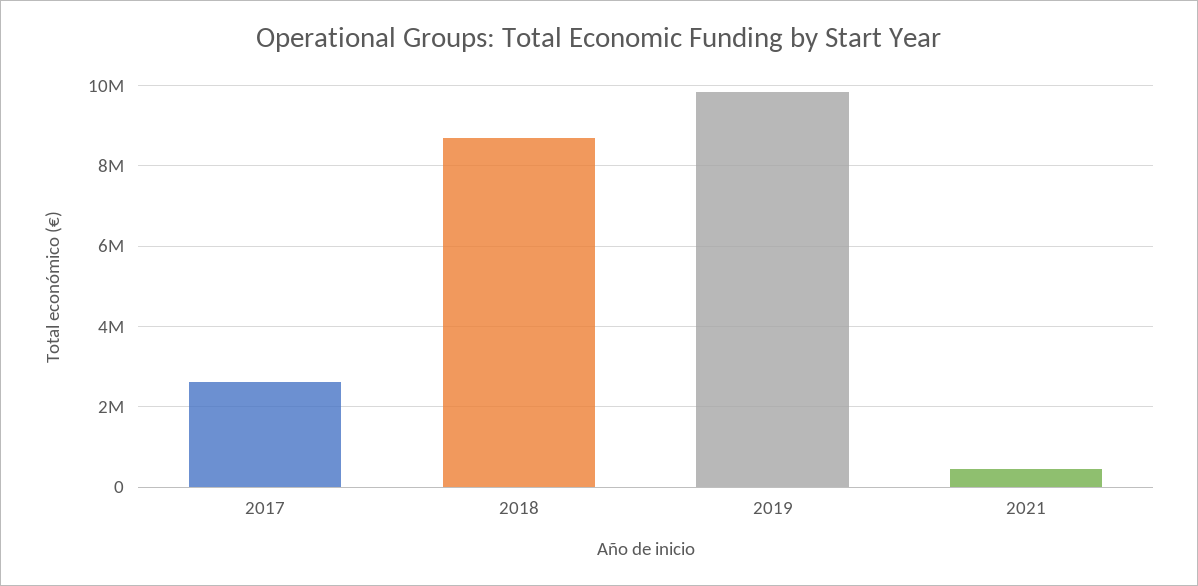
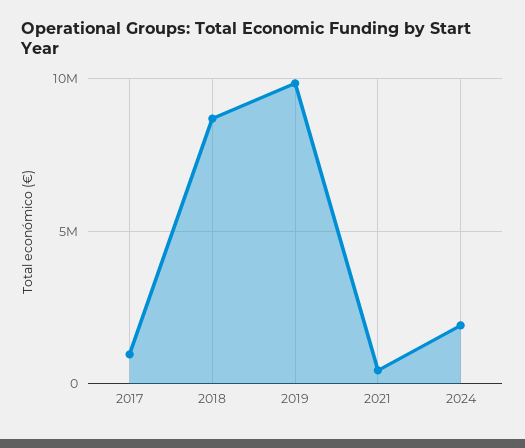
2017: 2600000 -> 1000000
2024: none -> 2000000

